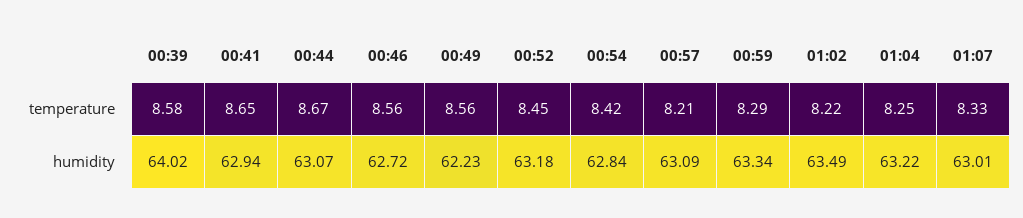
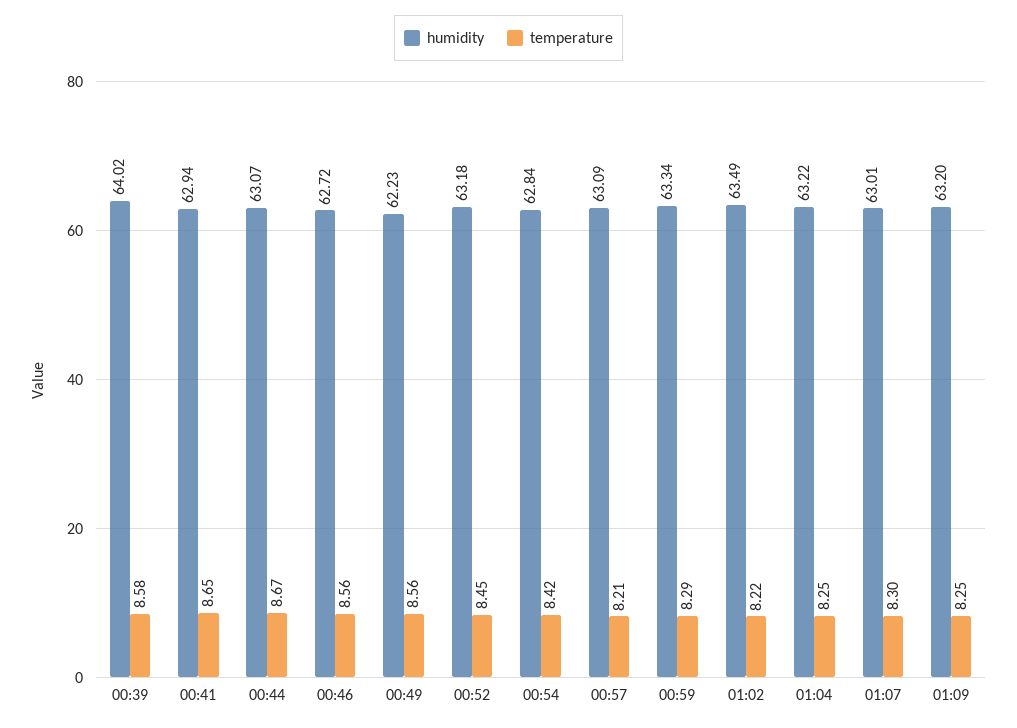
temperature, 01:07: 8.33 -> 8.3
humidity, 01:09: none -> 63.2
temperature, 01:09: none -> 8.25

